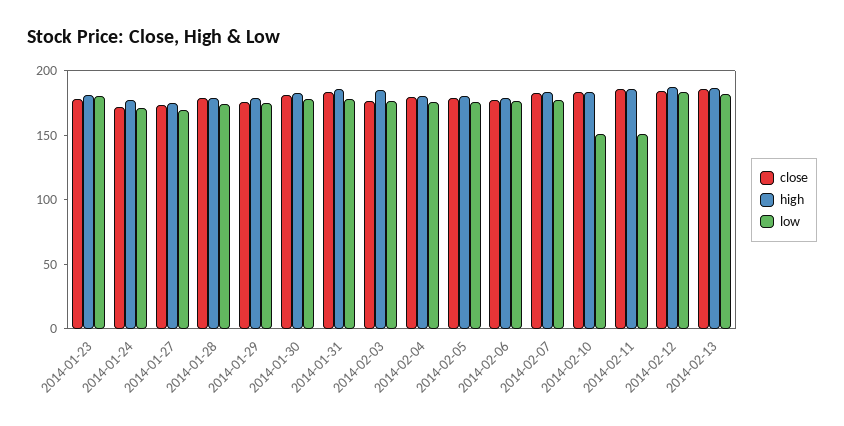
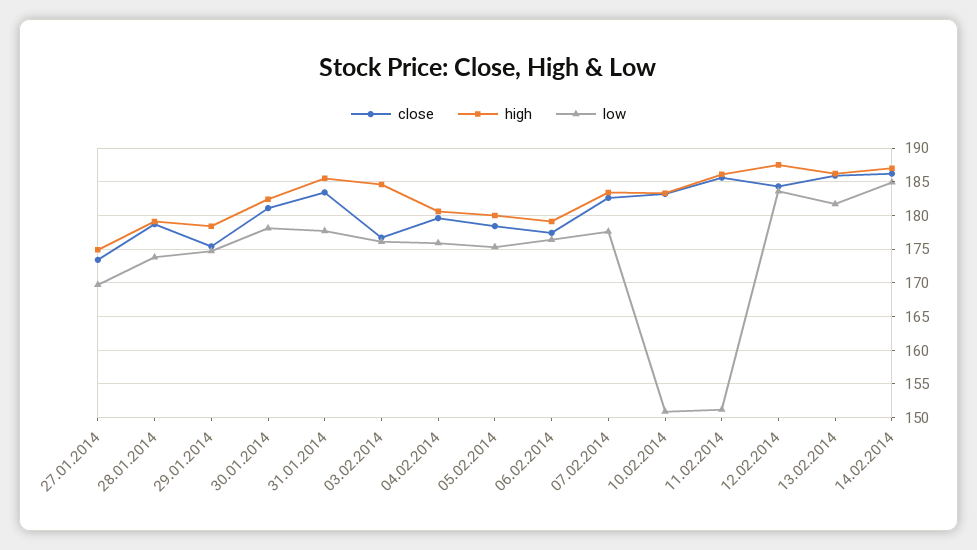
close, 2014-01-23: 180 -> none
high, 2014-01-23: 180 -> none
low, 2014-01-23: 180 -> none
close, 2014-01-24: 170 -> none
high, 2014-01-24: 180 -> none
low, 2014-01-24: 170 -> none
close, 14.02.2014: none -> 186
high, 14.02.2014: none -> 187
low, 14.02.2014: none -> 185

